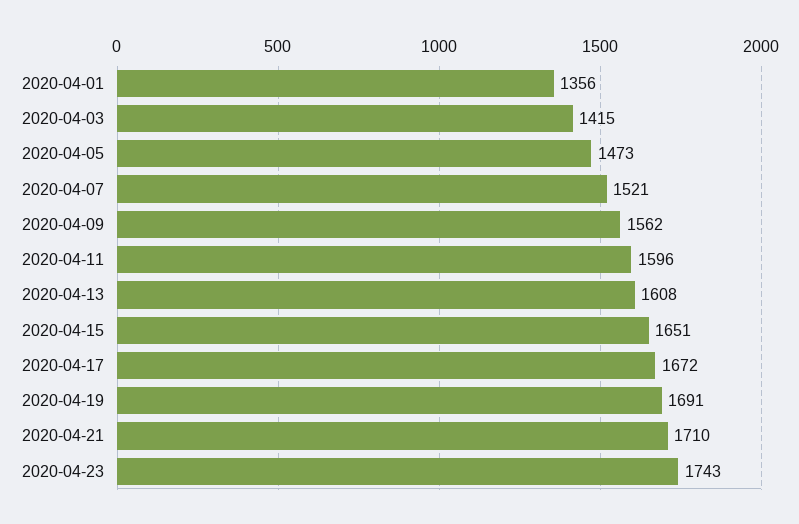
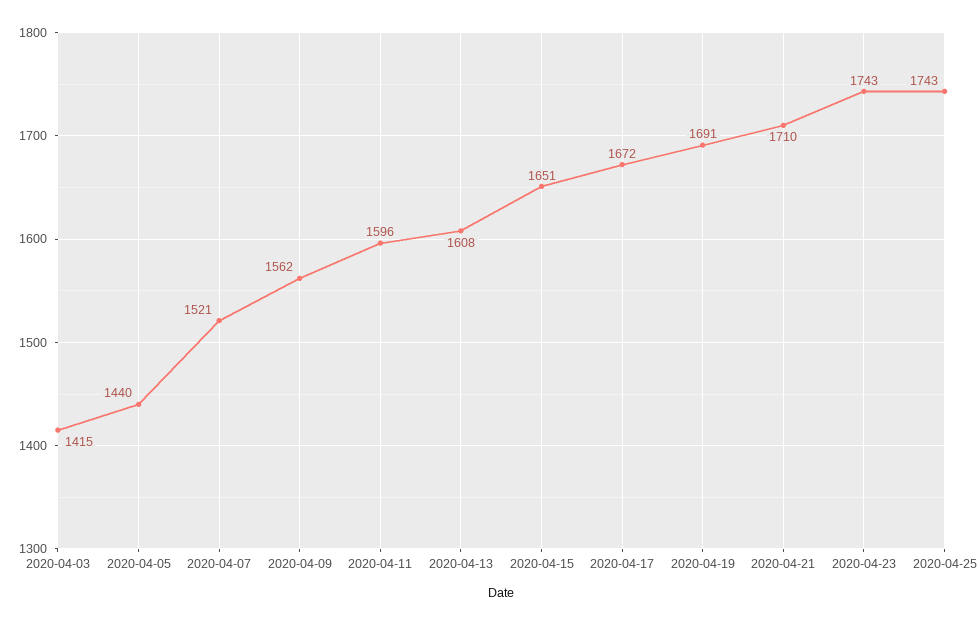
2020-04-01: 1356 -> none
2020-04-05: 1473 -> 1440
2020-04-25: none -> 1743

